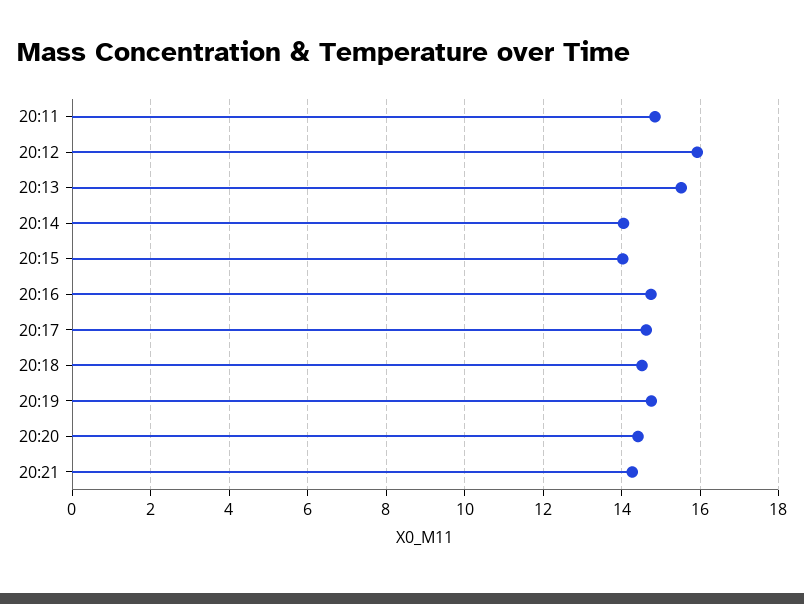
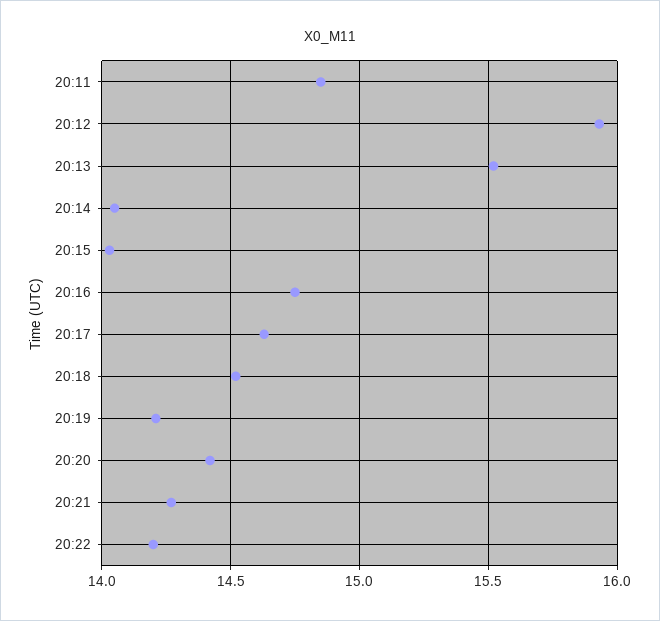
20:19: 14.8 -> 14.2
20:22: none -> 14.2

